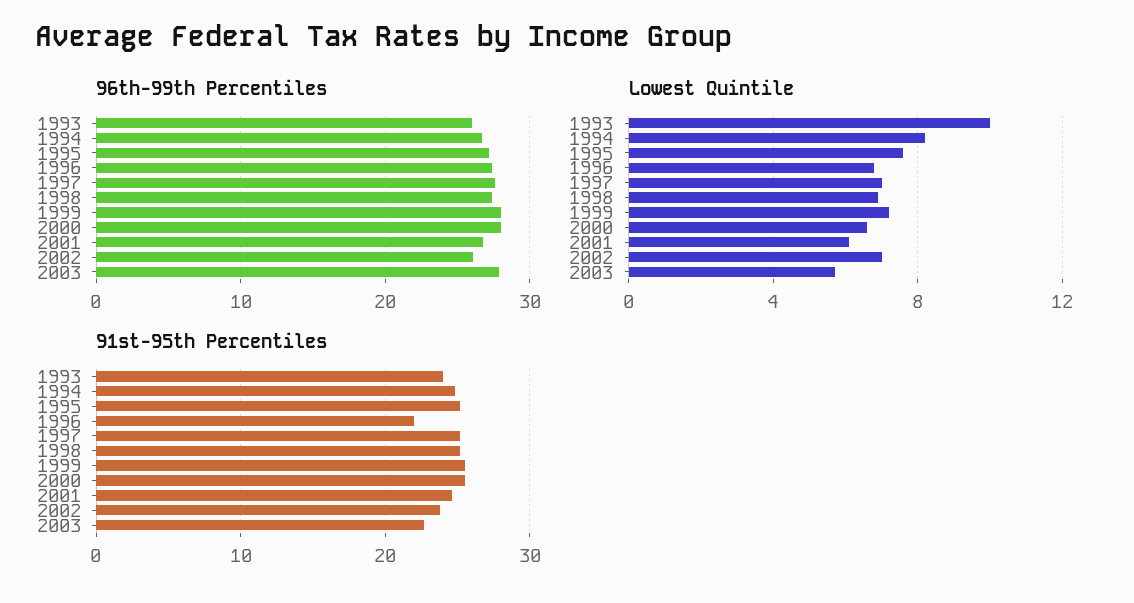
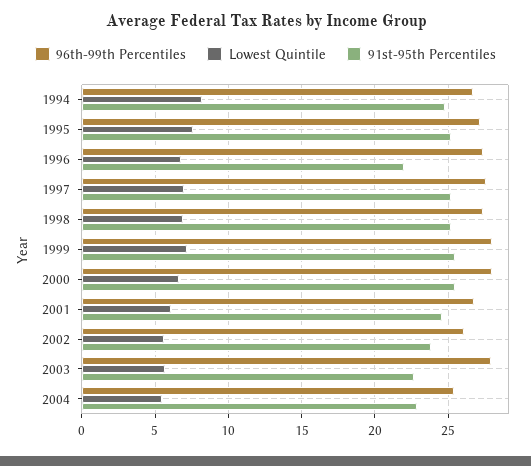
96th-99th Percentiles, 1993: 26 -> none
Lowest Quintile, 1993: 10 -> none
Lowest Quintile, 2002: 7 -> 5.5
91st-95th Percentiles, 1993: 24 -> none
96th-99th Percentiles, 2004: none -> 25.5
Lowest Quintile, 2004: none -> 5.5
91st-95th Percentiles, 2004: none -> 23

